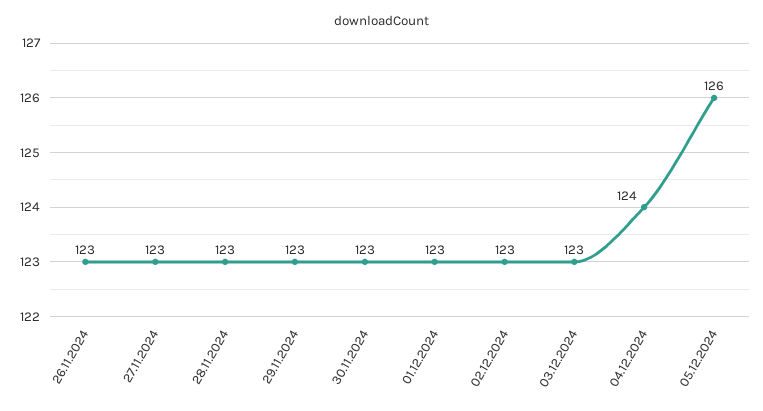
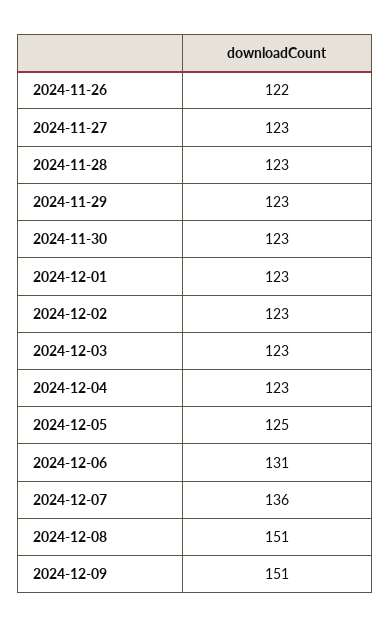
26.11.2024: 123 -> 122
04.12.2024: 124 -> 123
05.12.2024: 126 -> 125
2024-12-06: none -> 131
2024-12-07: none -> 136
2024-12-08: none -> 151
2024-12-09: none -> 151

